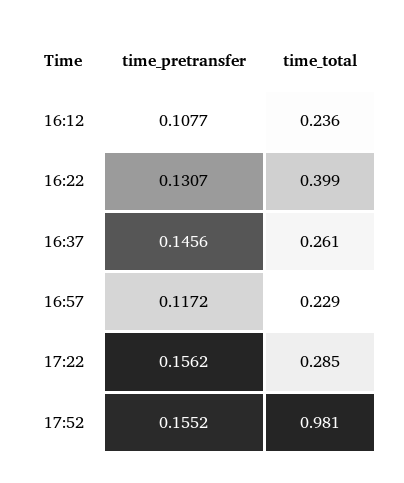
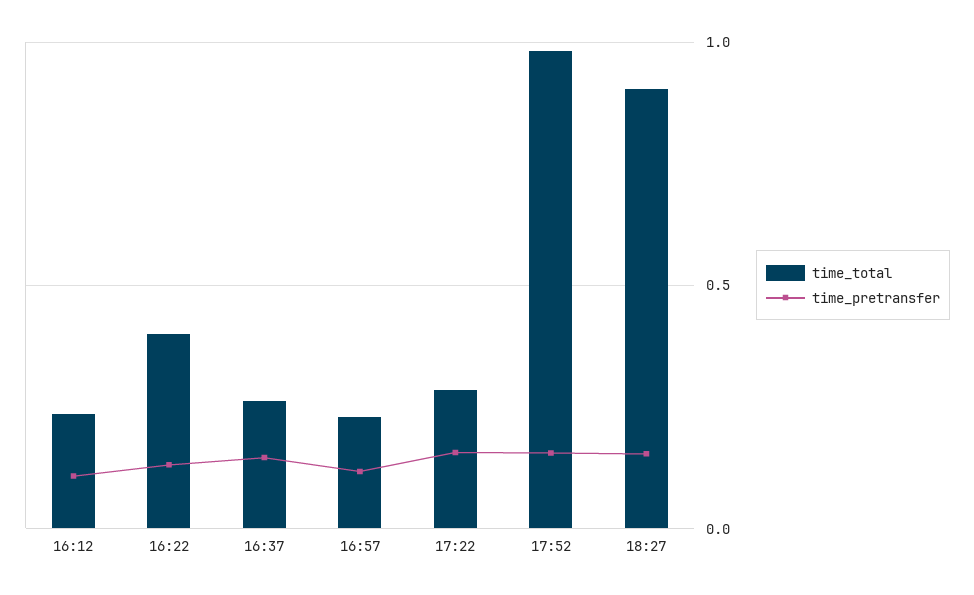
time_total, 18:27: none -> 0.9
time_pretransfer, 18:27: none -> 0.15

